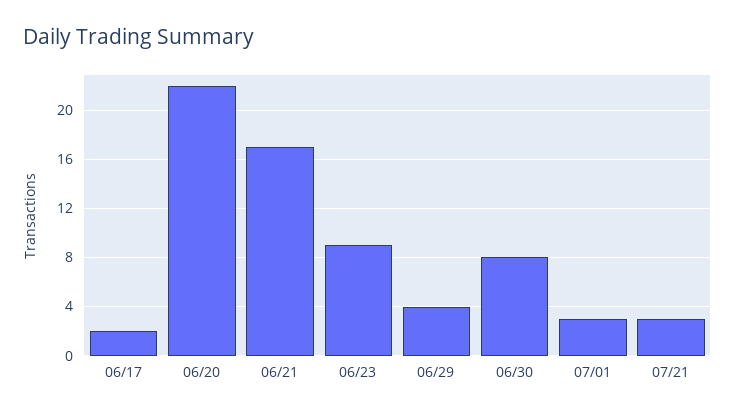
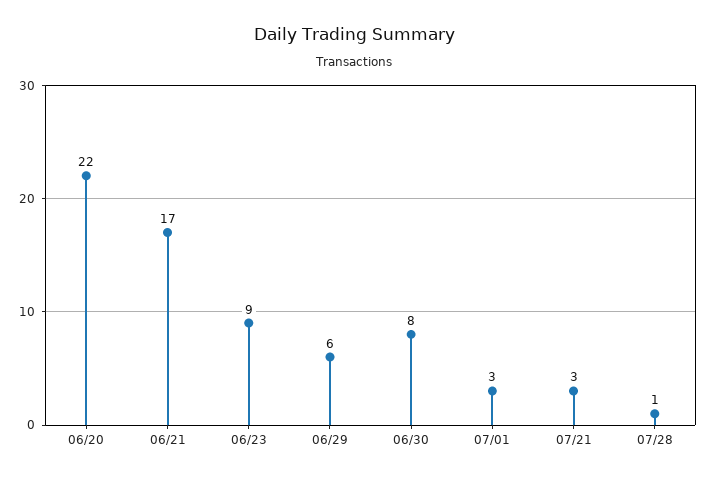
06/17: 2 -> none
06/29: 4 -> 6
07/28: none -> 1

